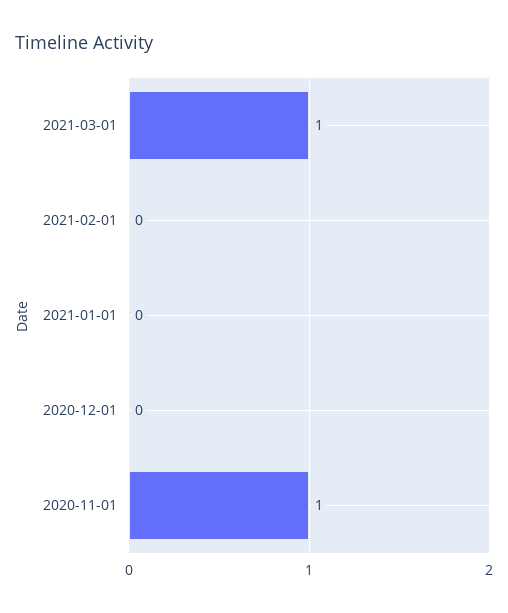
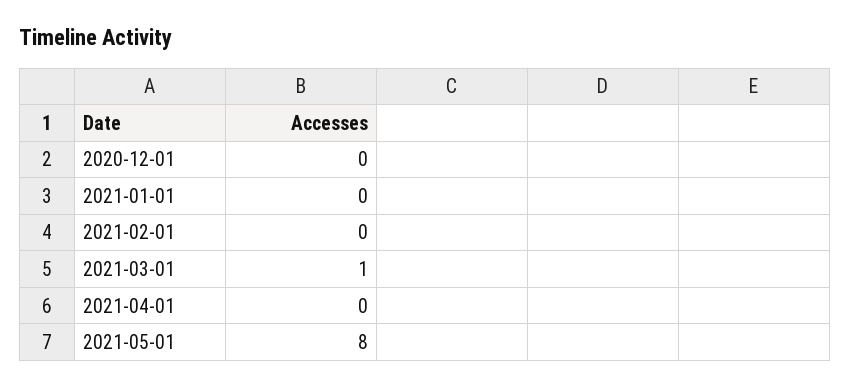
2020-11-01: 1 -> none
2021-04-01: none -> 0
2021-05-01: none -> 8

